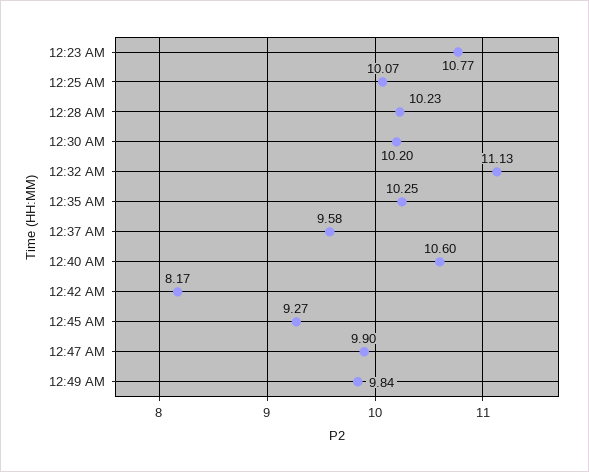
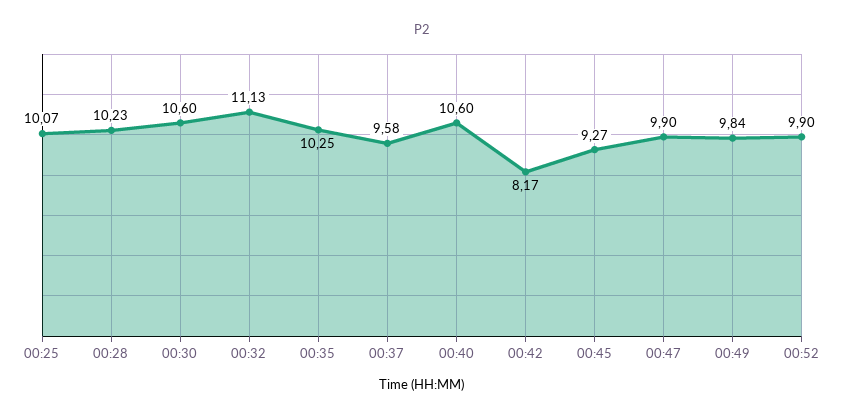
12:23 AM: 10.77 -> none
12:30 AM: 10.2 -> 10.6
00:52: none -> 9.9

